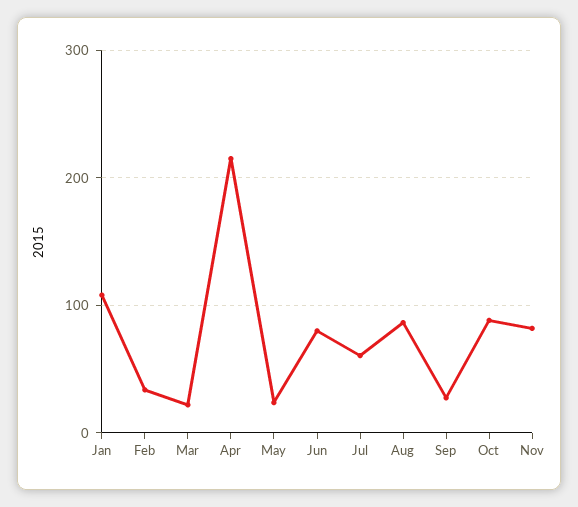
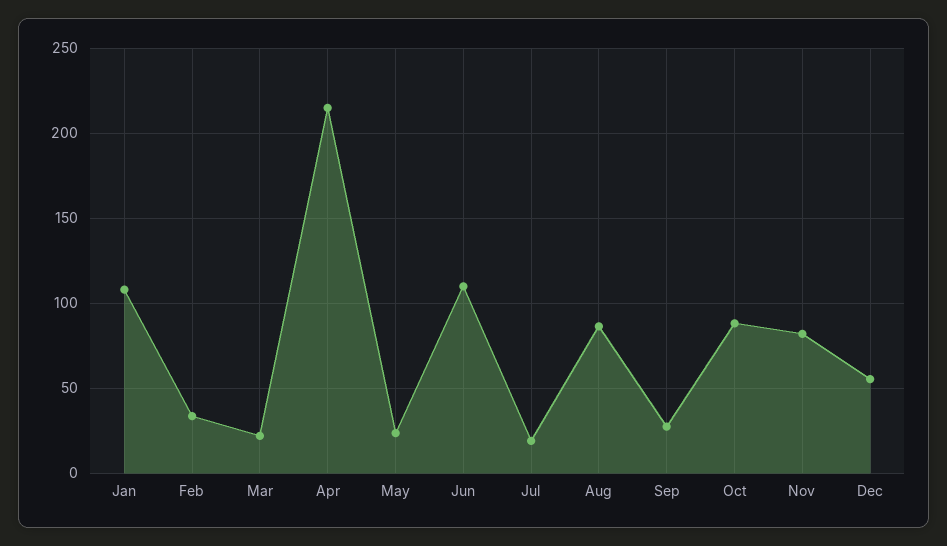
Jun: 80 -> 110
Jul: 60 -> 20
Dec: none -> 55

